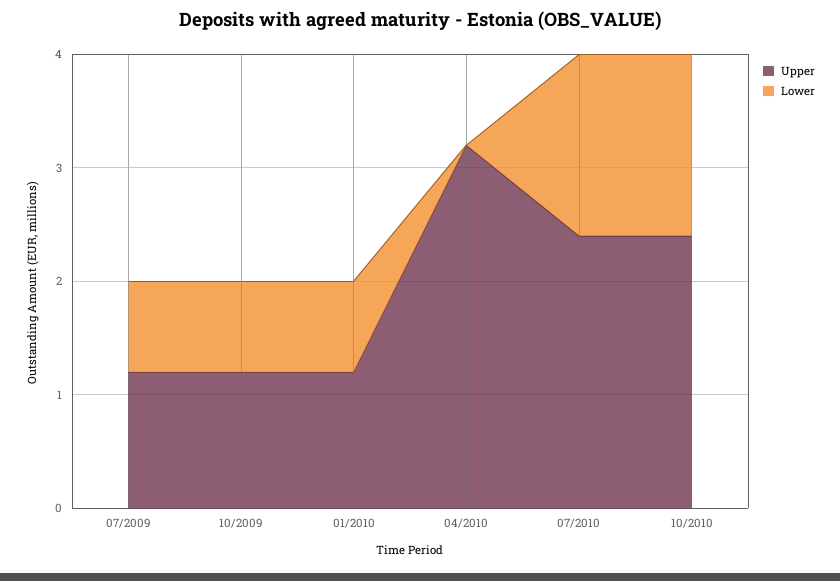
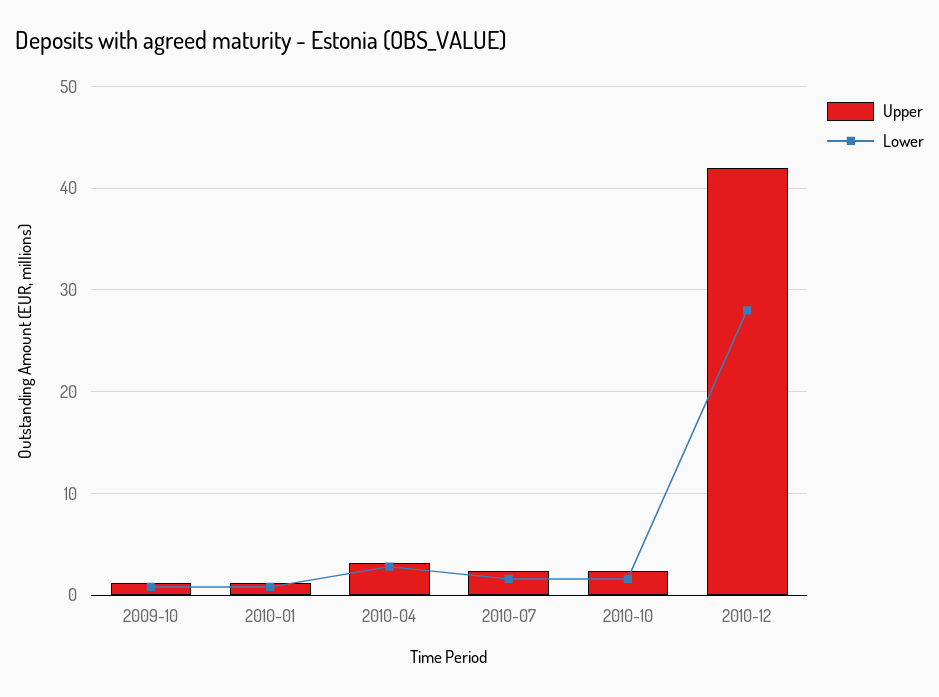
Upper, 07/2009: 1.2 -> none
Lower, 07/2009: 0.8 -> none
Lower, 04/2010: 0 -> 3
Upper, 2010-12: none -> 42
Lower, 2010-12: none -> 28

